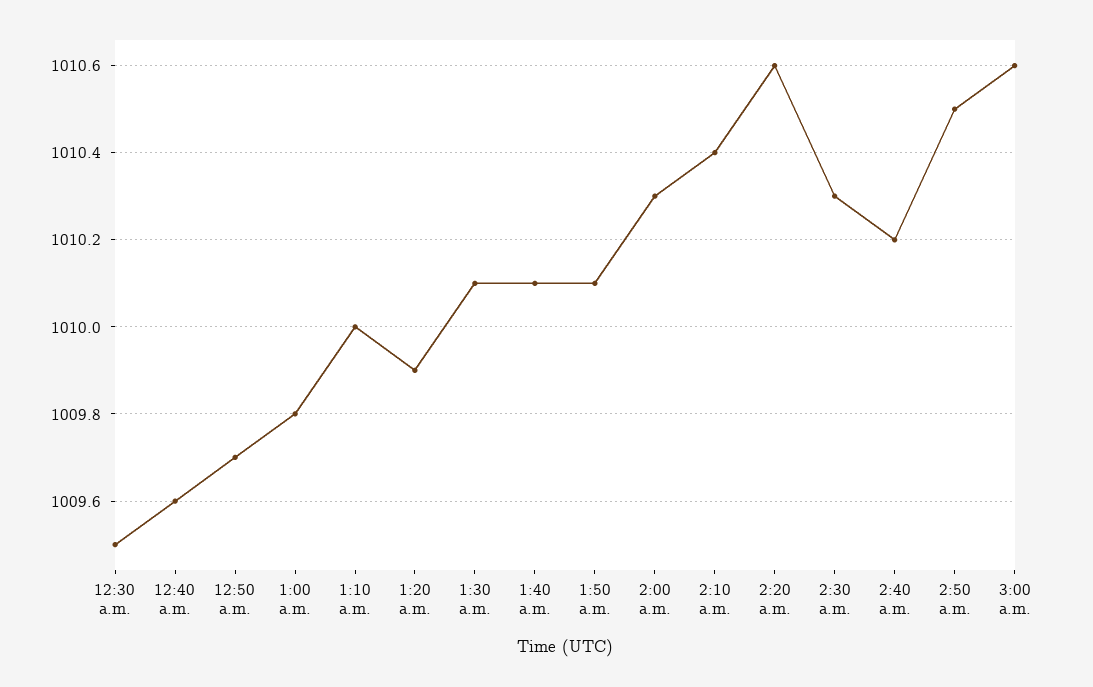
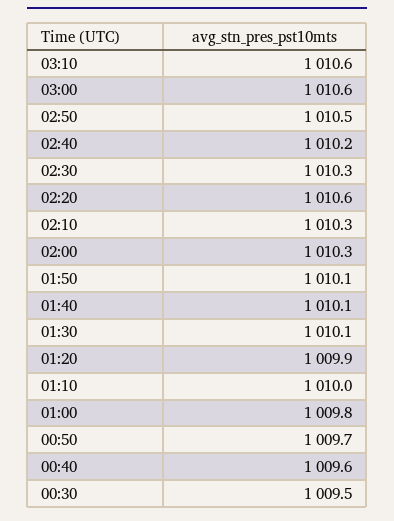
2:10 a.m.: 1010.4 -> 1010.3
03:10: none -> 1010.6

